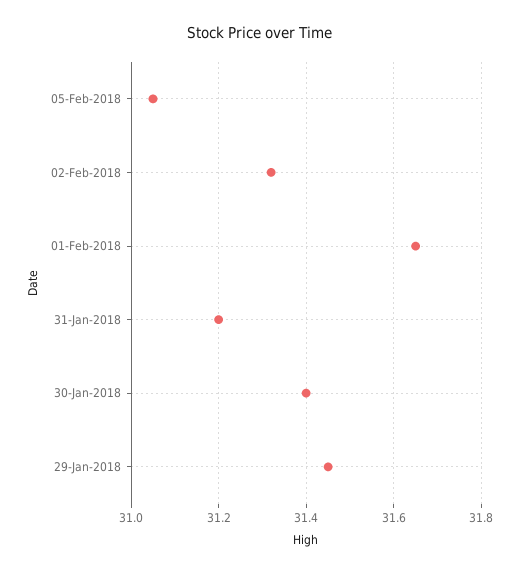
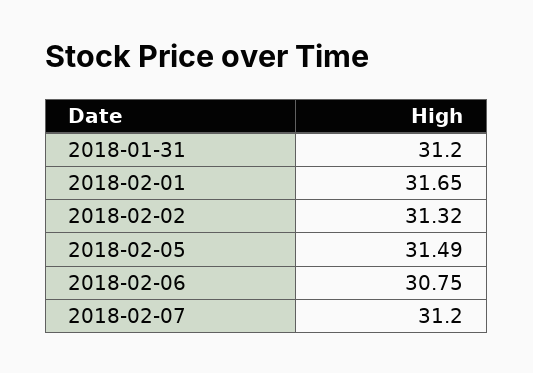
05-Feb-2018: 31.05 -> 31.49
30-Jan-2018: 31.4 -> none
29-Jan-2018: 31.45 -> none
2018-02-06: none -> 30.75
2018-02-07: none -> 31.2

